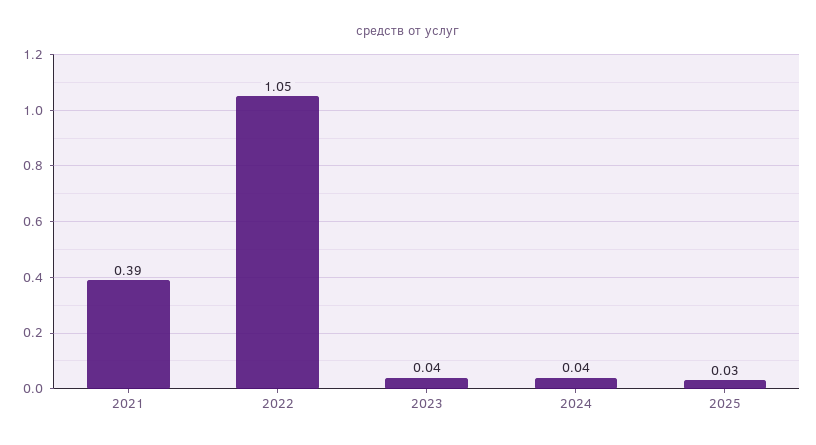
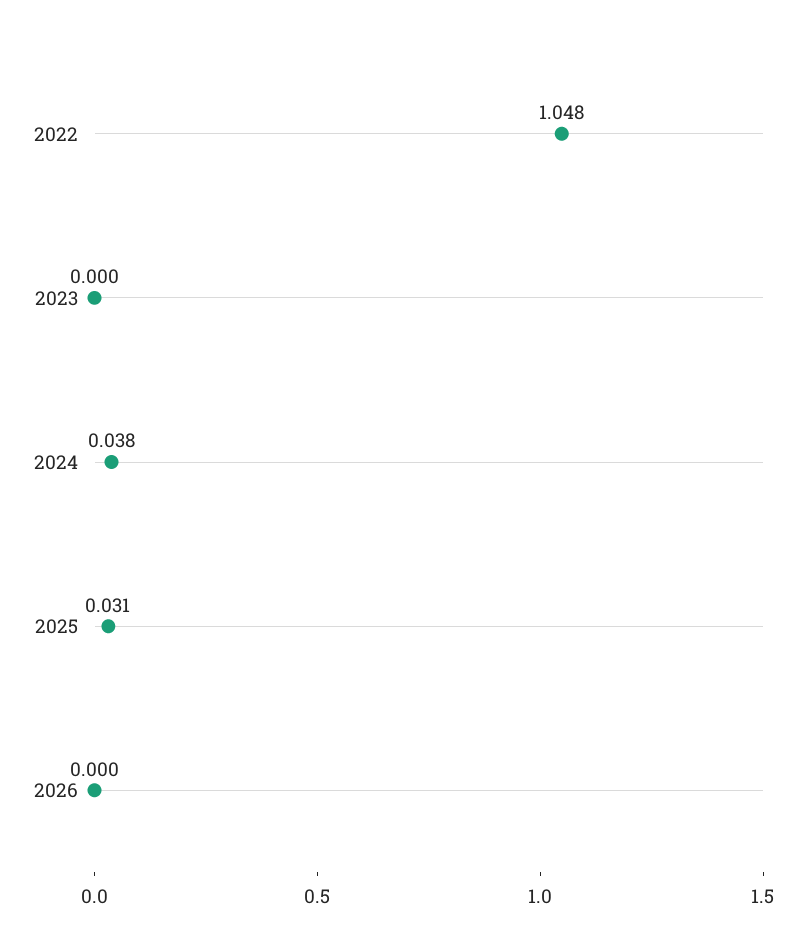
2021: 0.39 -> none
2023: 0.04 -> 0
2026: none -> 0

